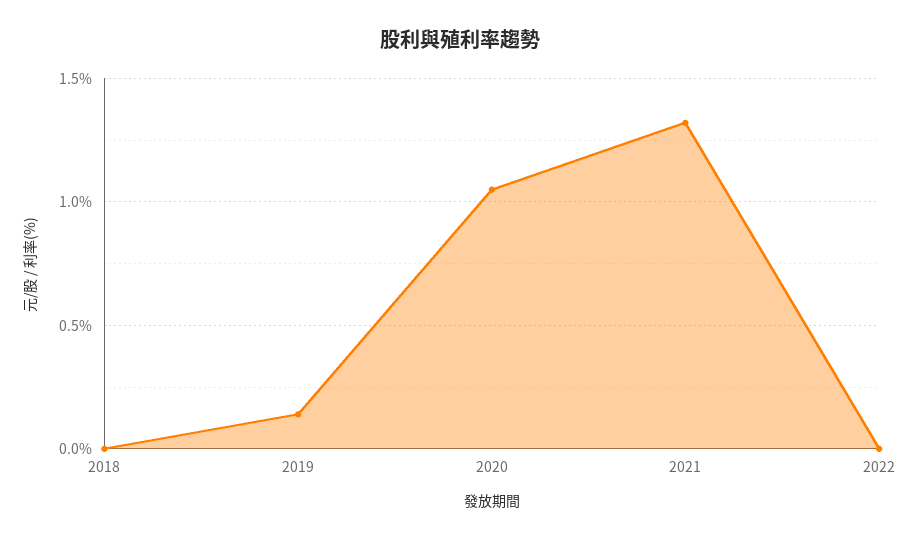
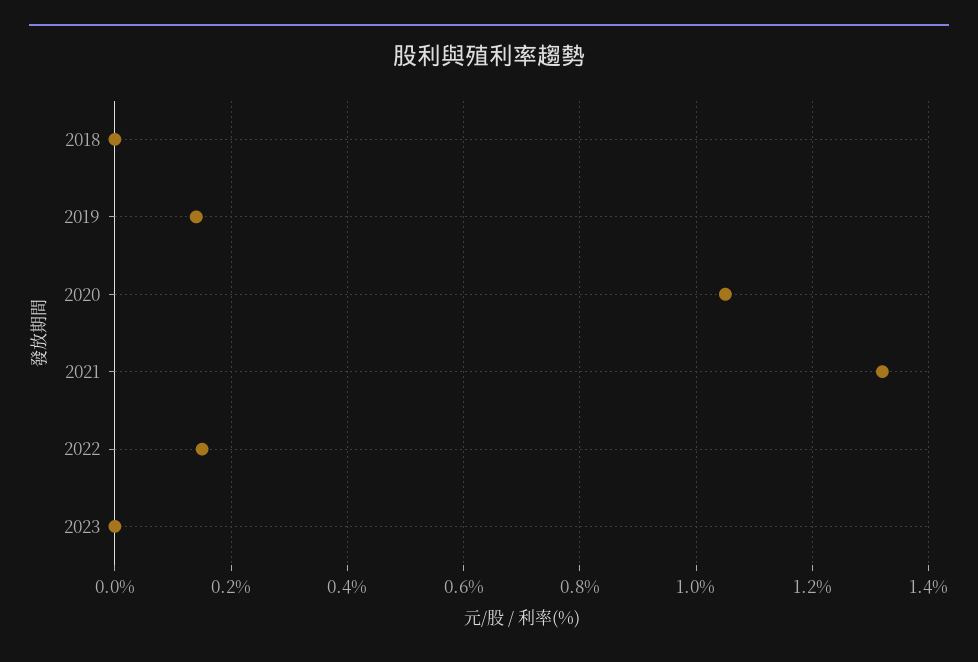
2022: 0 -> 0.15
2023: none -> 0

